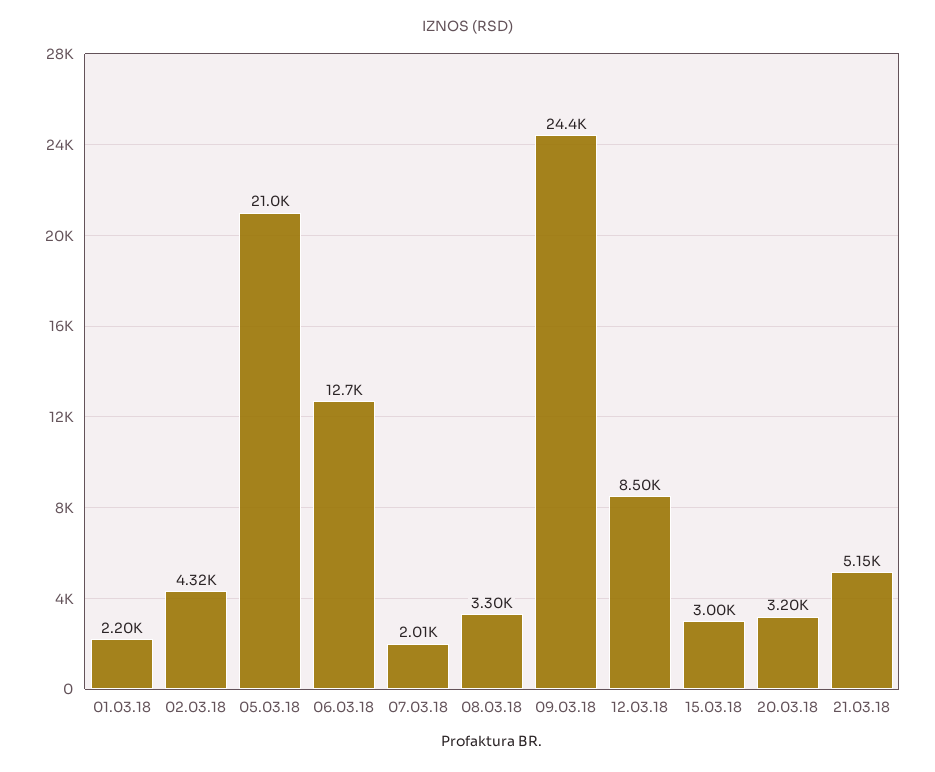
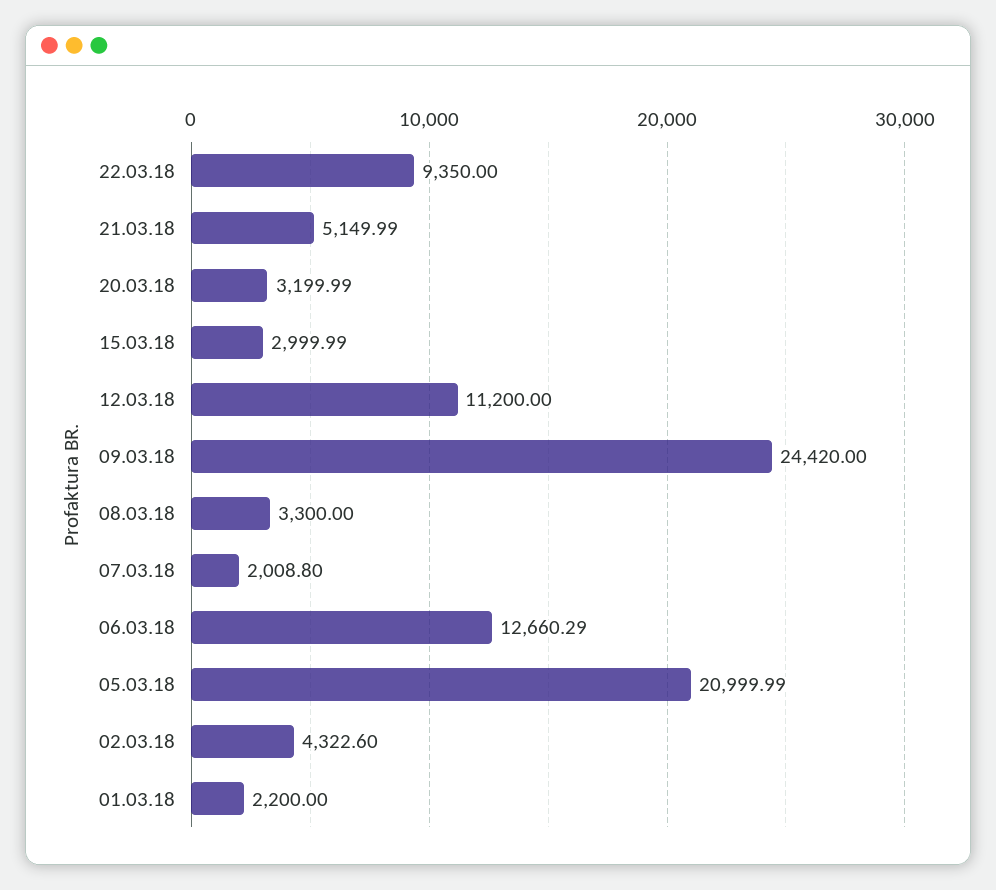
12.03.18: 8500 -> 11200
22.03.18: none -> 9350

